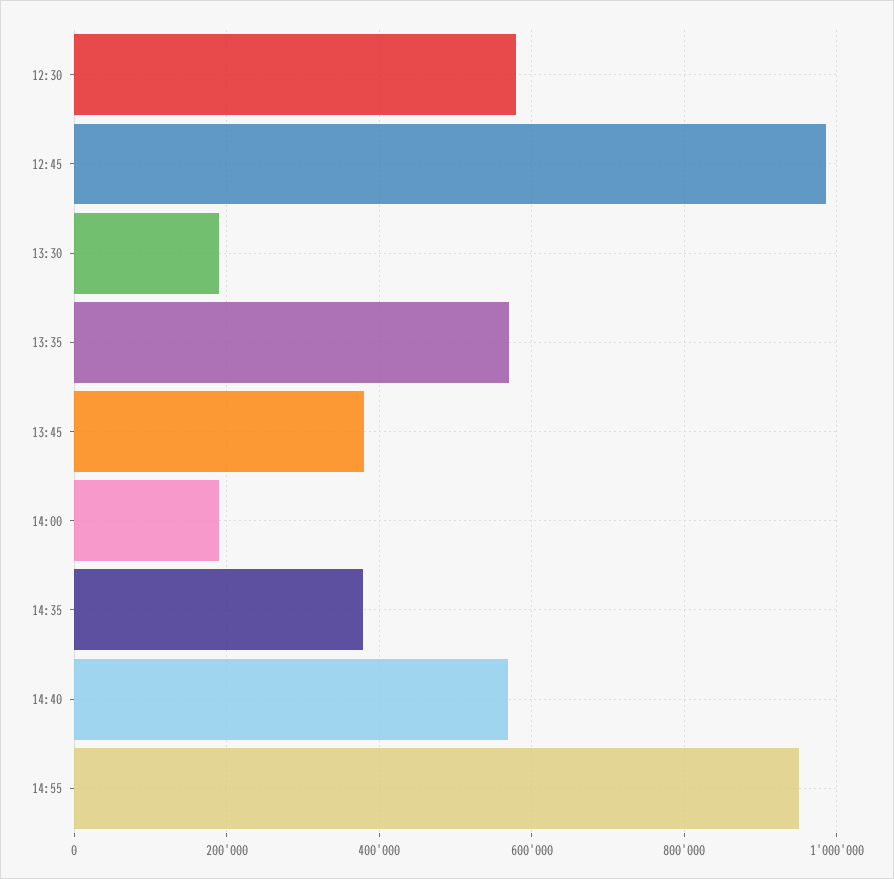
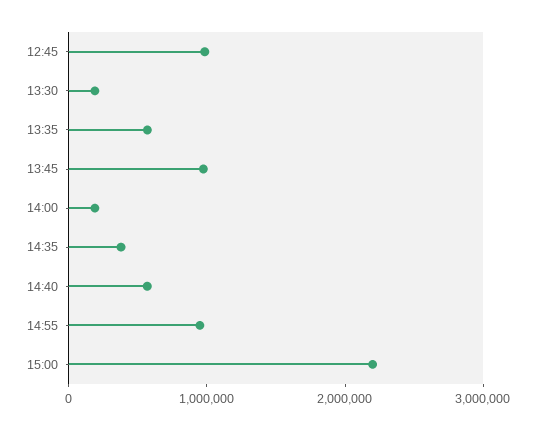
12:30: 580000 -> none
13:45: 380000 -> 1000000
15:00: none -> 2200000

